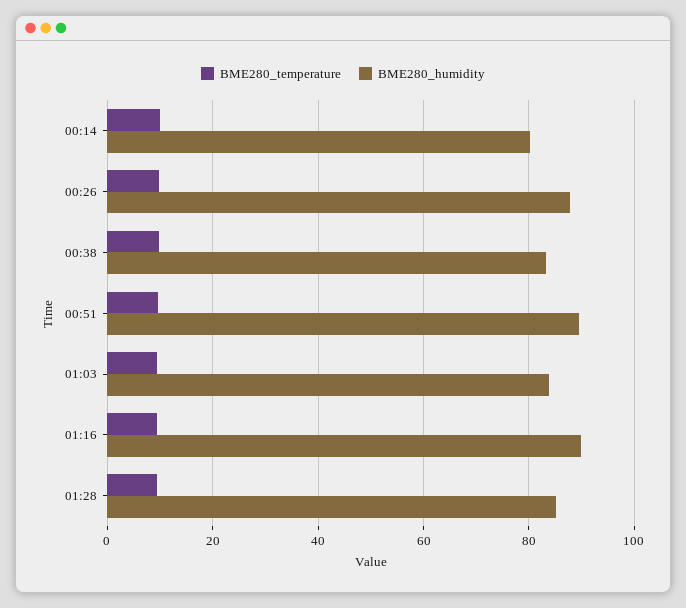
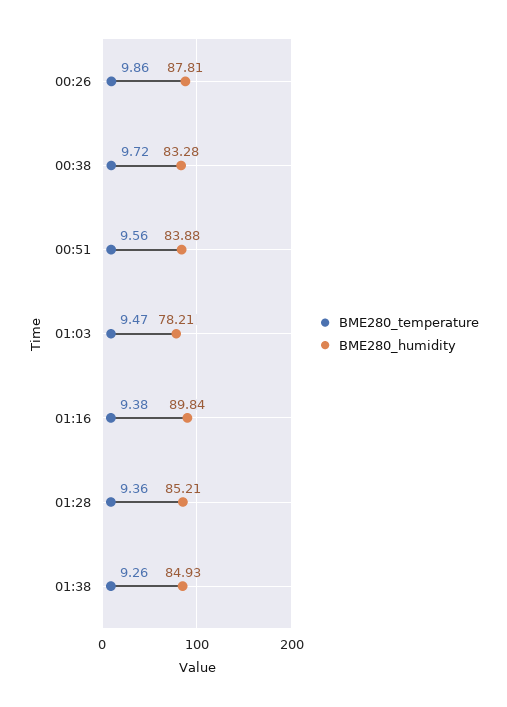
BME280_temperature, 00:14: 10 -> none
BME280_humidity, 00:14: 80 -> none
BME280_humidity, 00:51: 90 -> 83.88
BME280_humidity, 01:03: 84 -> 78.21
BME280_temperature, 01:38: none -> 9.26
BME280_humidity, 01:38: none -> 84.93

